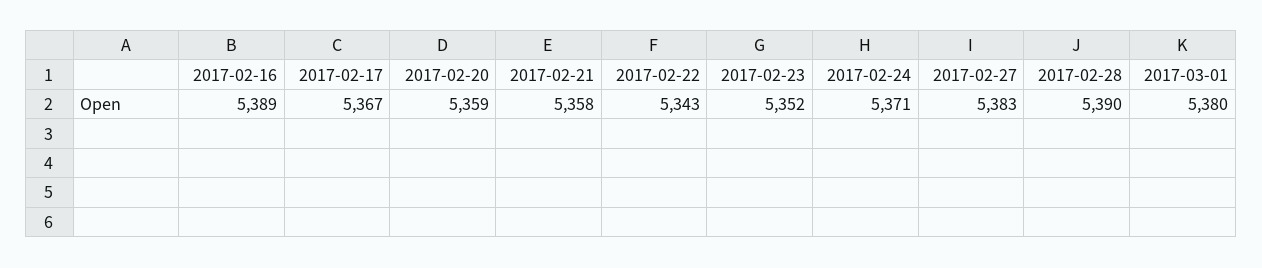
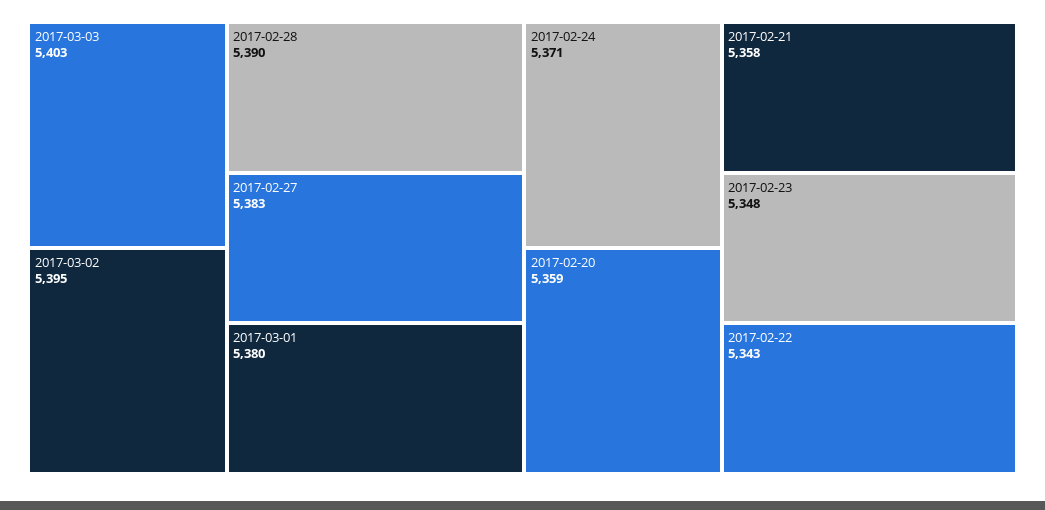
2017-02-16: 5389 -> none
2017-02-17: 5367 -> none
2017-02-23: 5352 -> 5348
2017-03-03: none -> 5403
2017-03-02: none -> 5395

